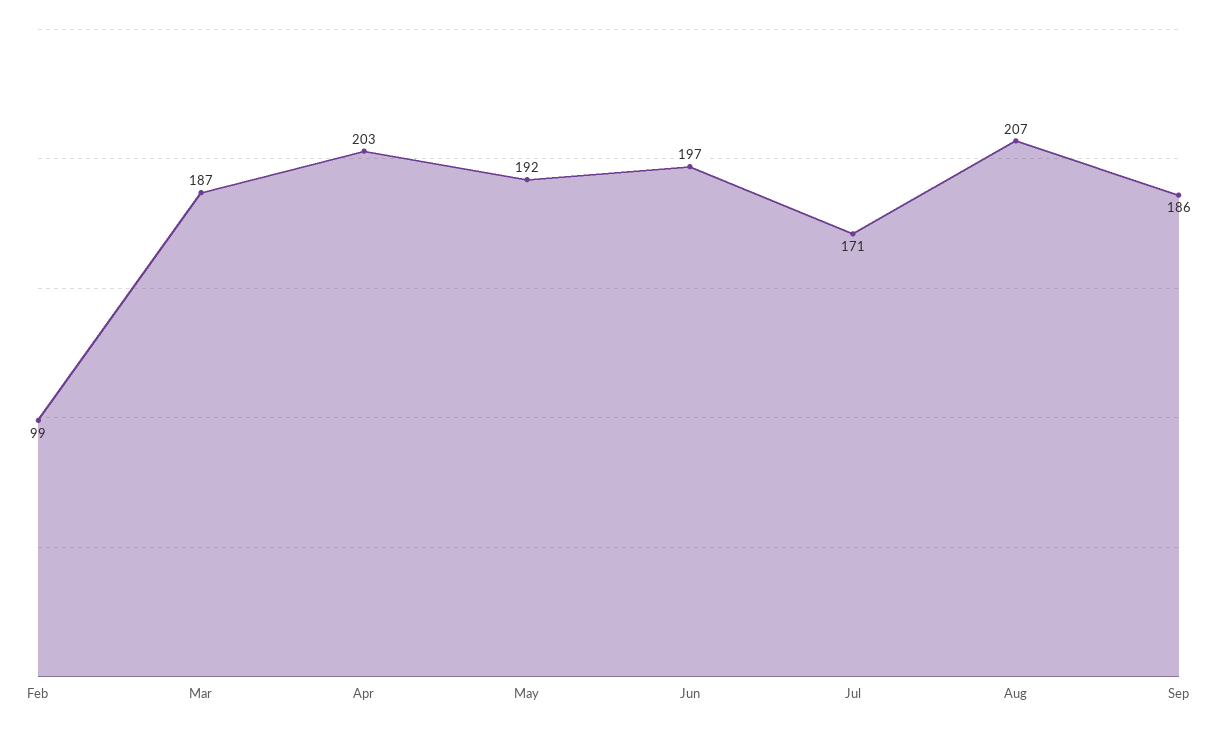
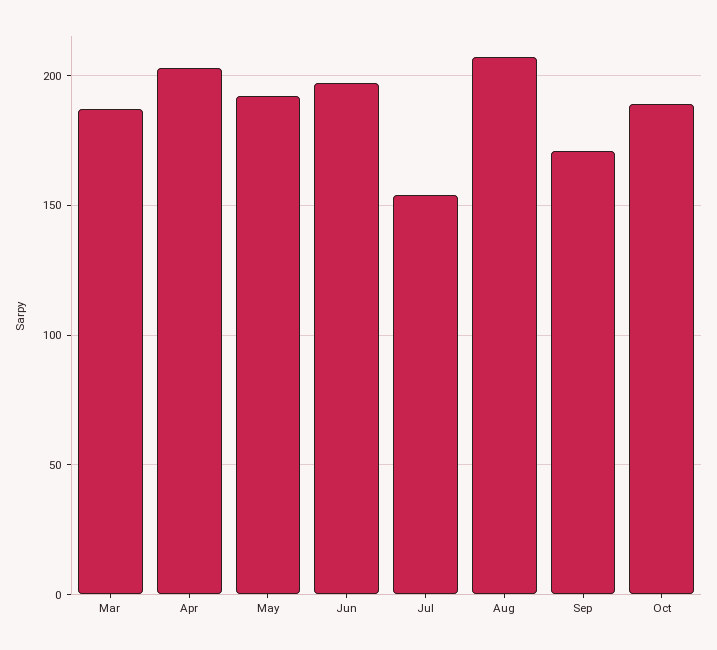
Feb: 99 -> none
Jul: 171 -> 155
Sep: 186 -> 170
Oct: none -> 190

